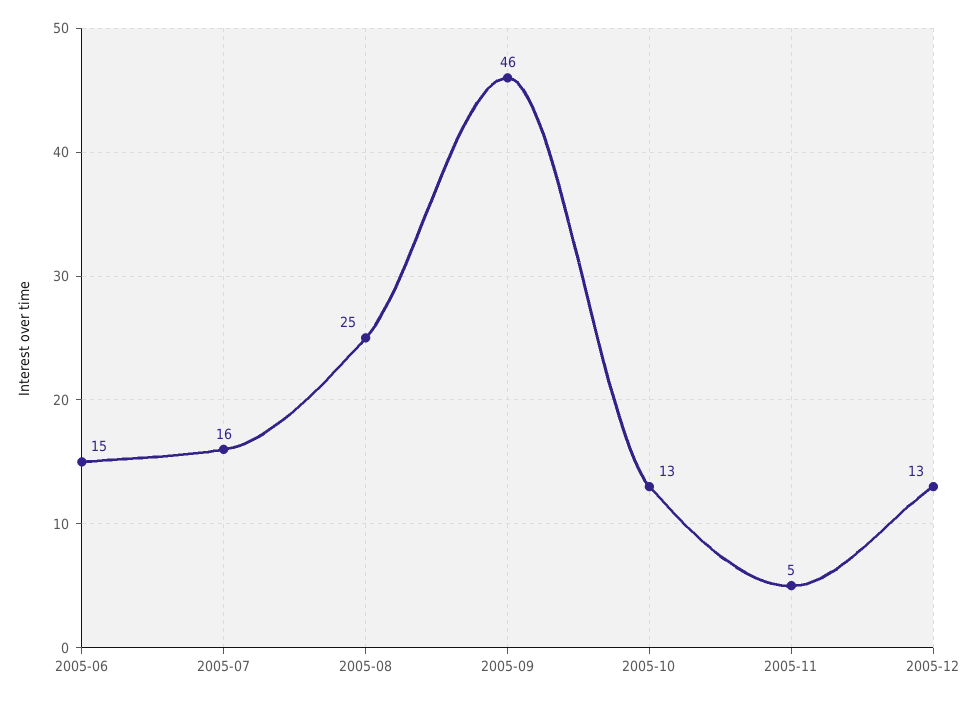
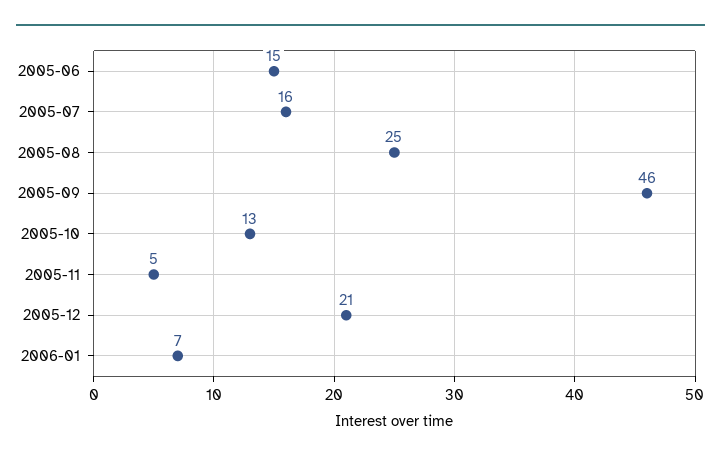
2005-12: 13 -> 21
2006-01: none -> 7

